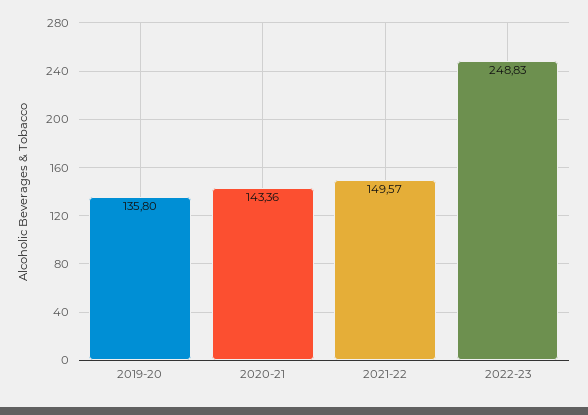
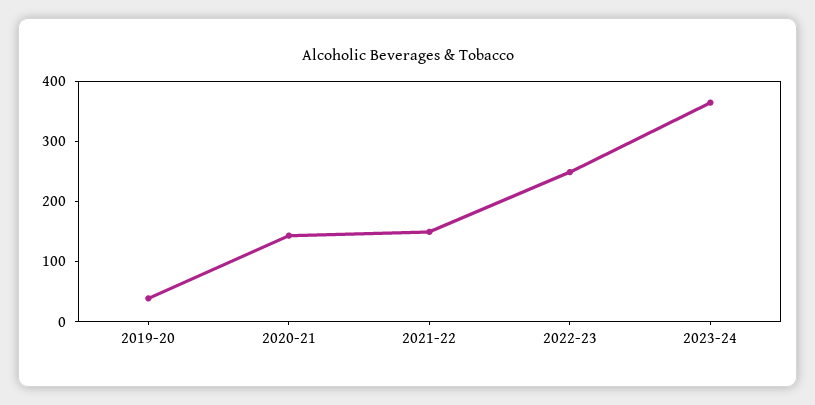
2019-20: 135.8 -> 40
2023-24: none -> 360

